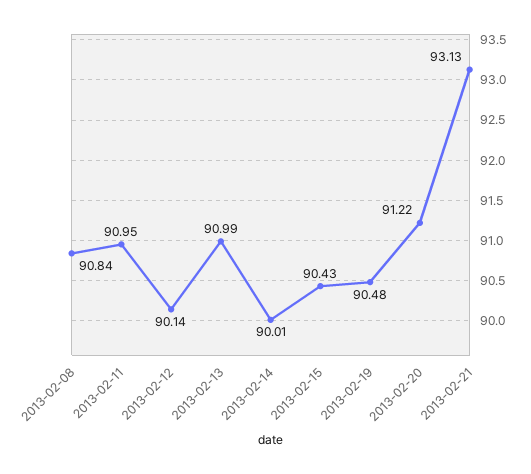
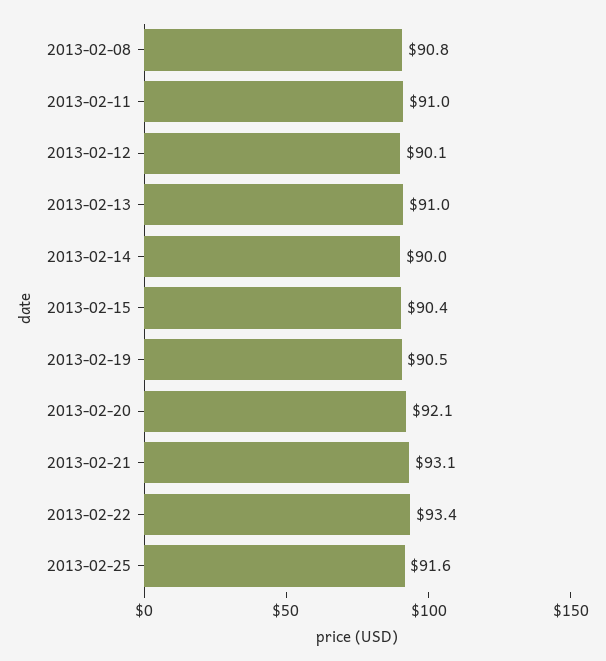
2013-02-20: 91.22 -> 92.1
2013-02-22: none -> 93.4
2013-02-25: none -> 91.6

